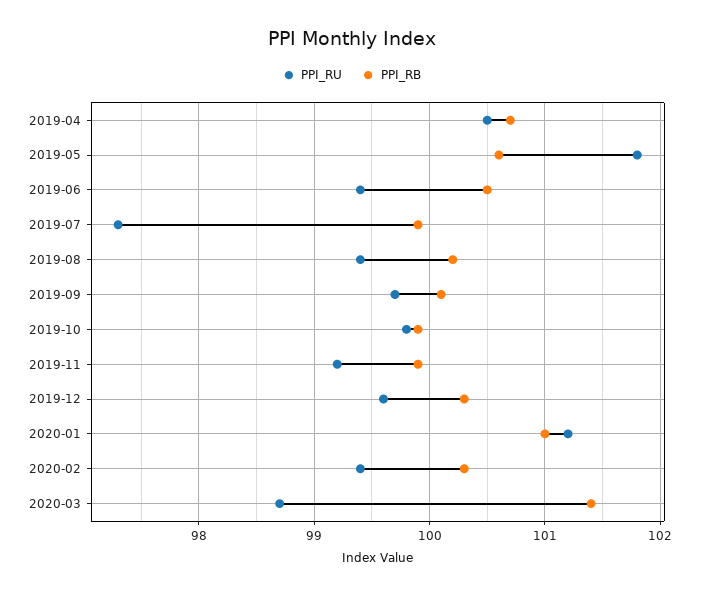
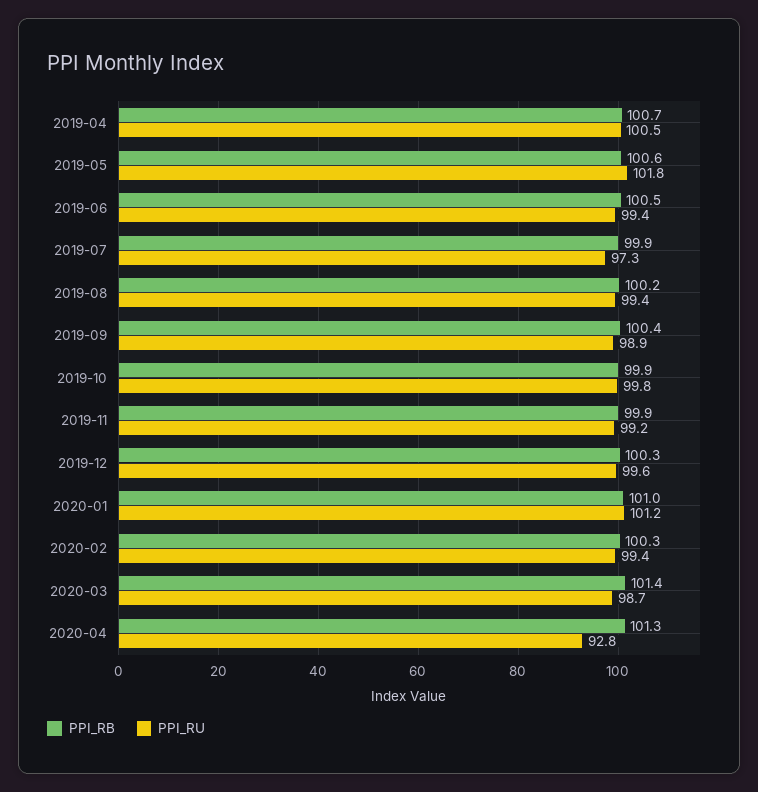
PPI_RU, 2019-09: 99.7 -> 98.9
PPI_RB, 2019-09: 100.1 -> 100.4
PPI_RB, 2020-04: none -> 101.3
PPI_RU, 2020-04: none -> 92.8

